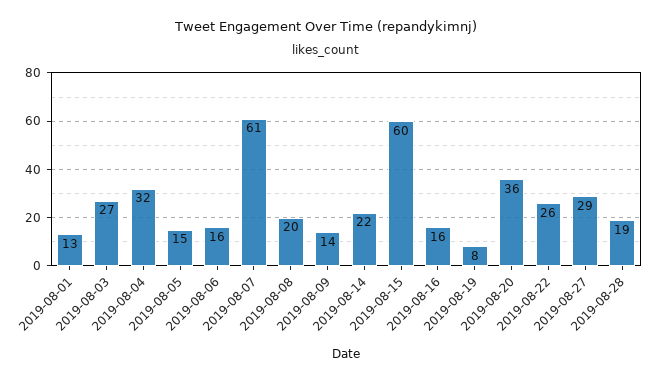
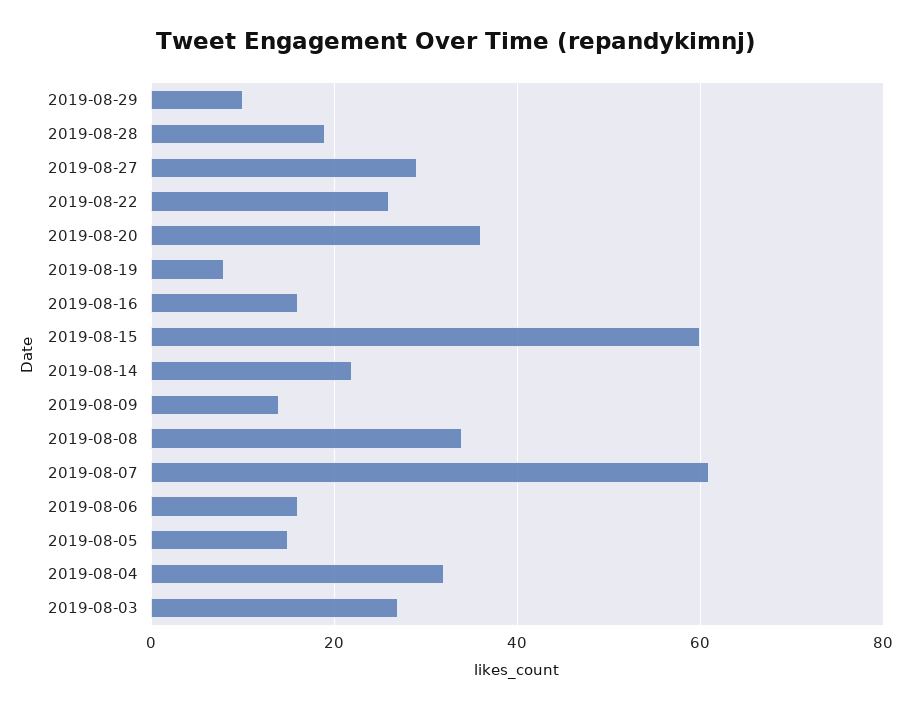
2019-08-01: 13 -> none
2019-08-08: 20 -> 35
2019-08-29: none -> 10

